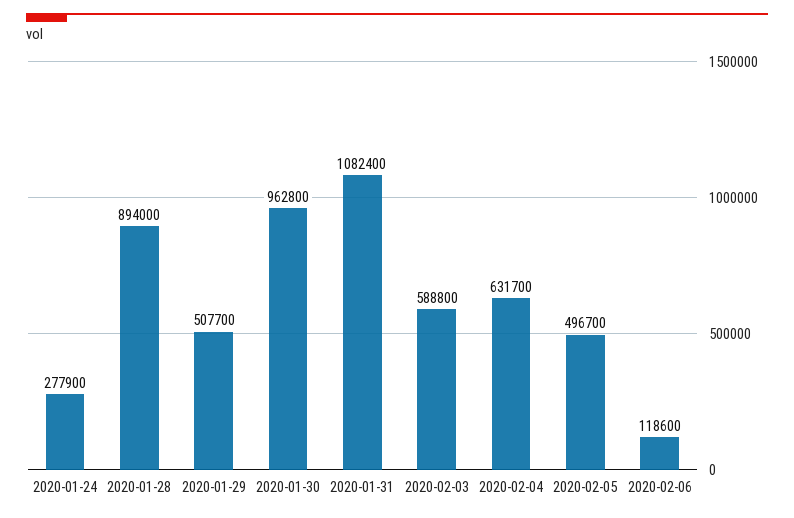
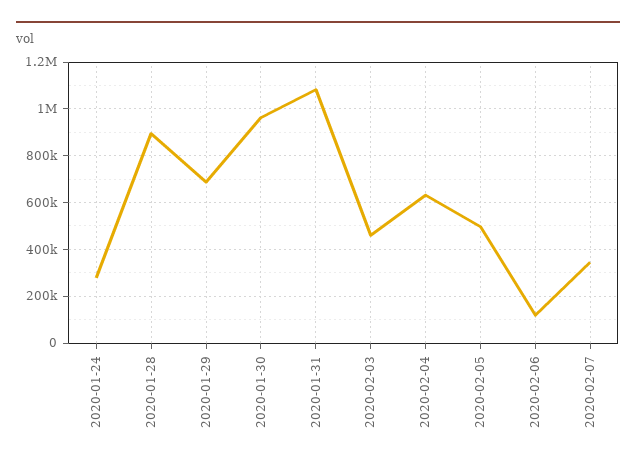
2020-01-29: 507700 -> 700000
2020-02-03: 588800 -> 450000
2020-02-07: none -> 350000

